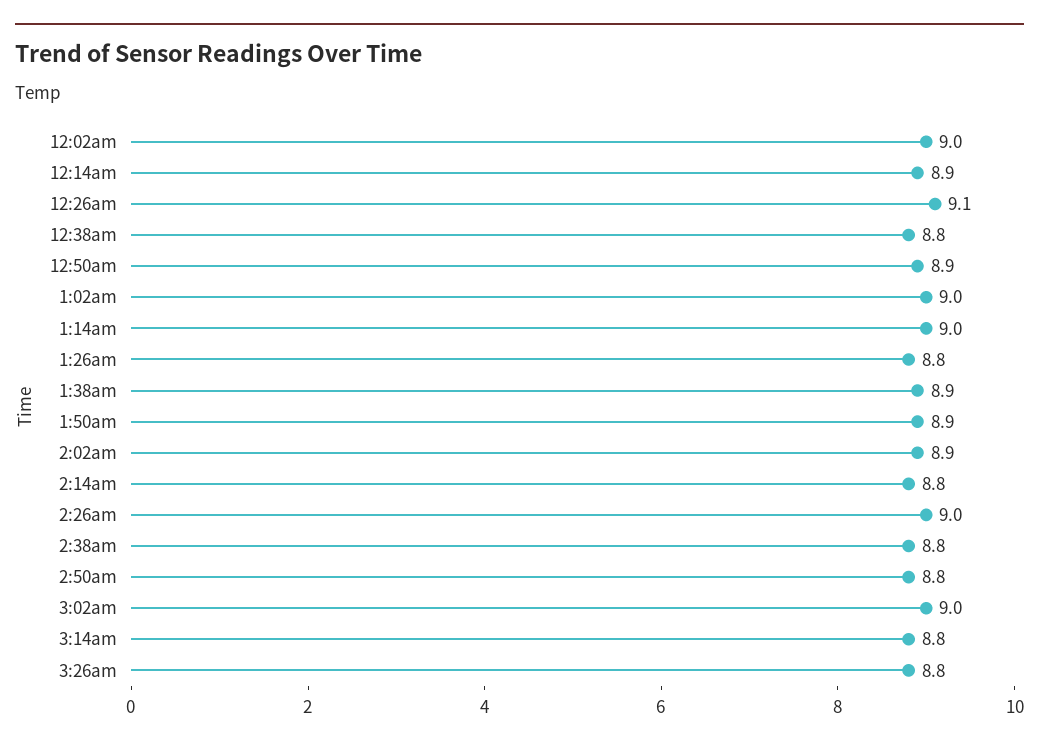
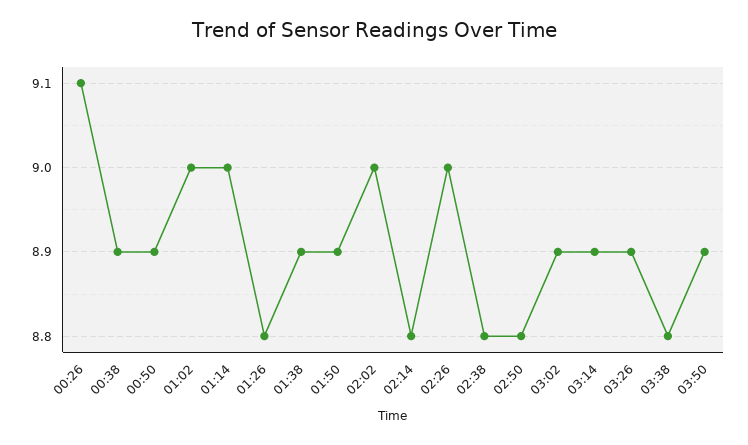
12:02am: 9 -> none
12:14am: 8.9 -> none
12:38am: 8.8 -> 8.9
2:02am: 8.9 -> 9
3:02am: 9 -> 8.9
3:14am: 8.8 -> 8.9
3:26am: 8.8 -> 8.9
03:38: none -> 8.8
03:50: none -> 8.9

